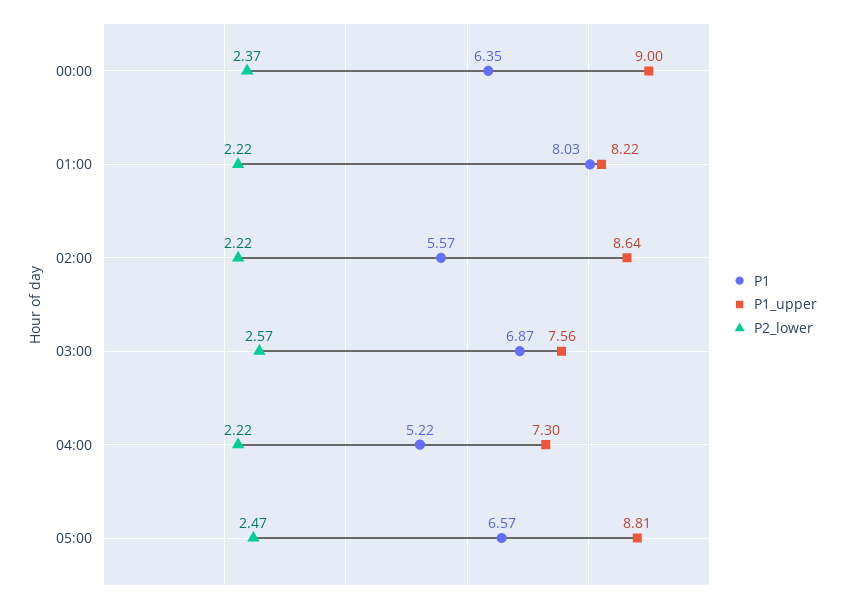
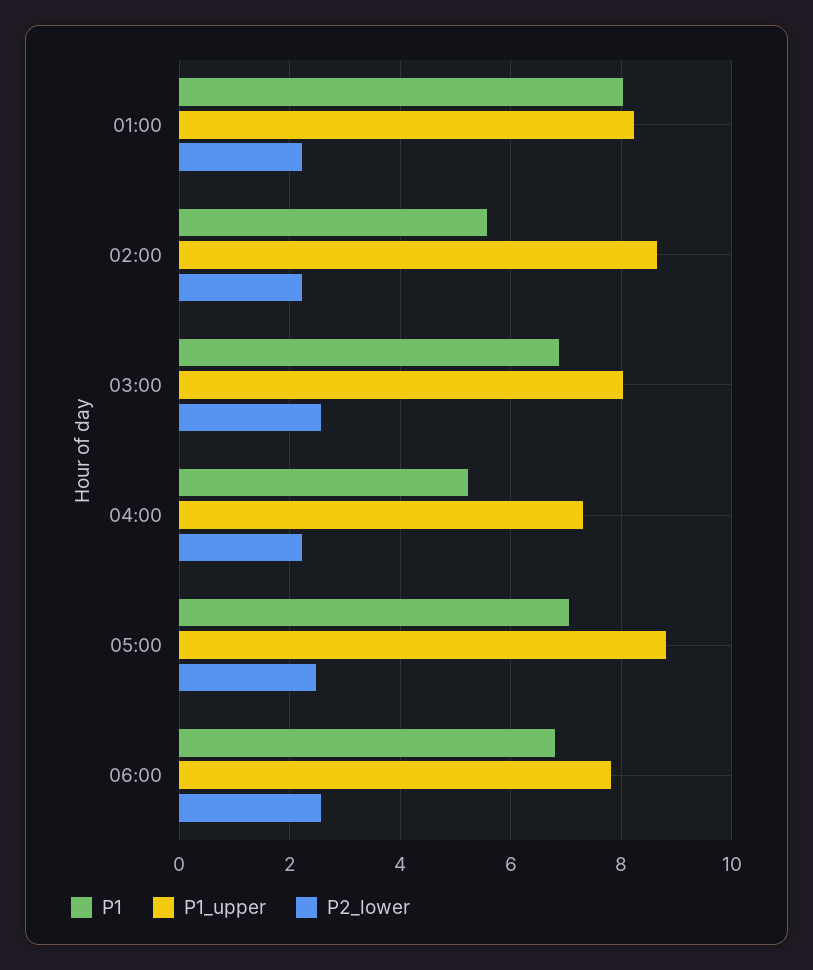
P1, 00:00: 6.35 -> none
P1_upper, 00:00: 9 -> none
P2_lower, 00:00: 2.37 -> none
P1_upper, 03:00: 7.56 -> 8
P1, 05:00: 6.57 -> 7
P1, 06:00: none -> 6.8
P1_upper, 06:00: none -> 7.8
P2_lower, 06:00: none -> 2.6

